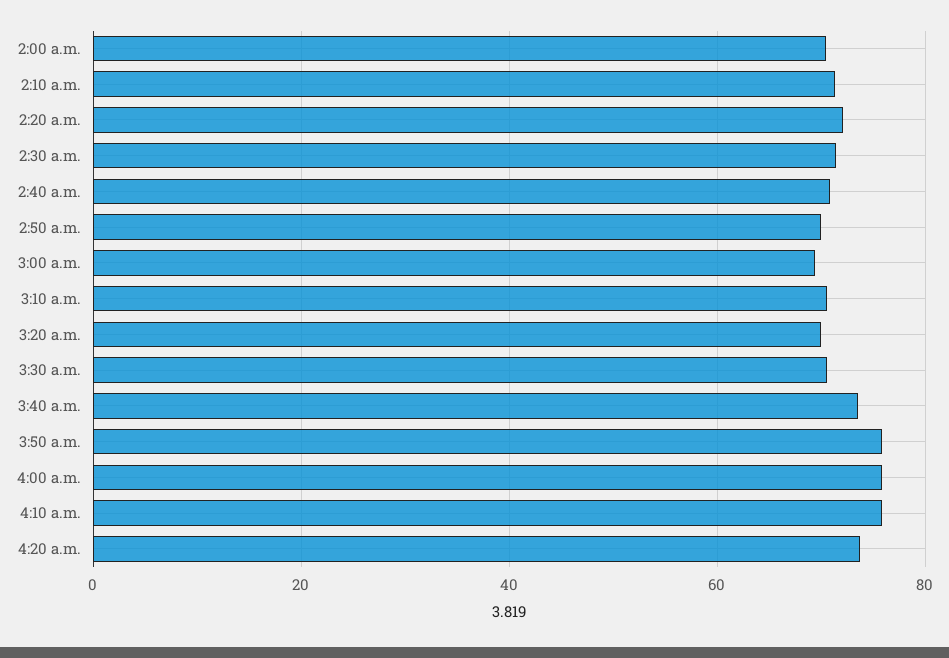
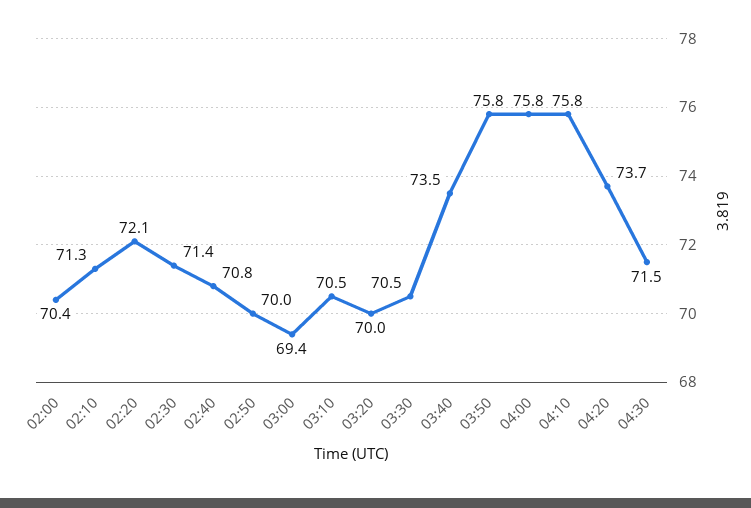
04:30: none -> 71.5

